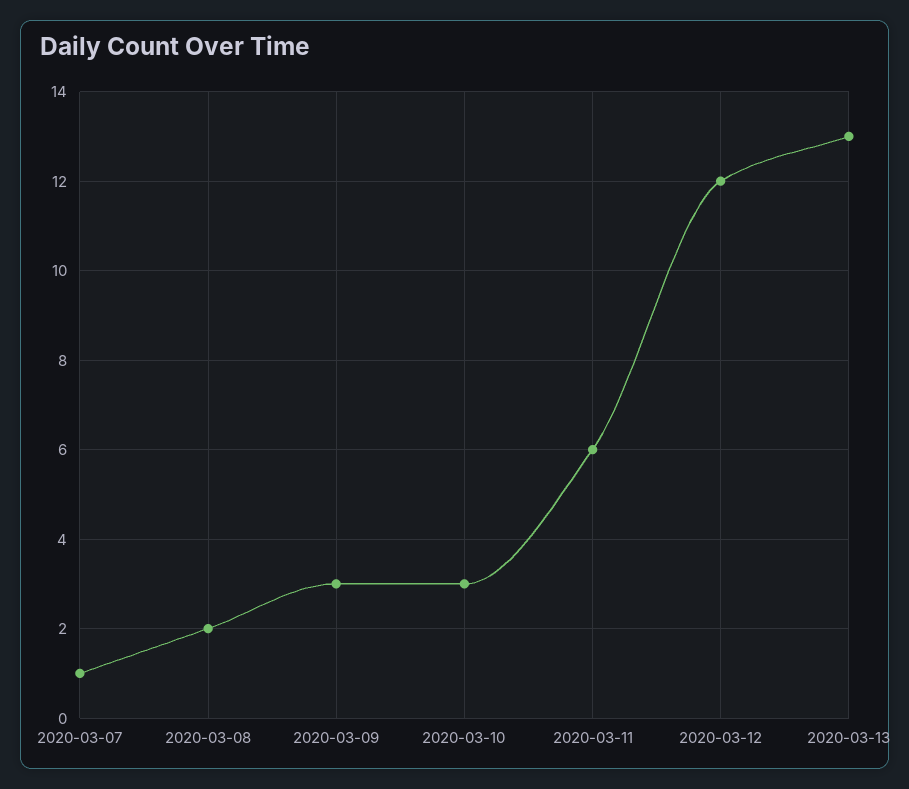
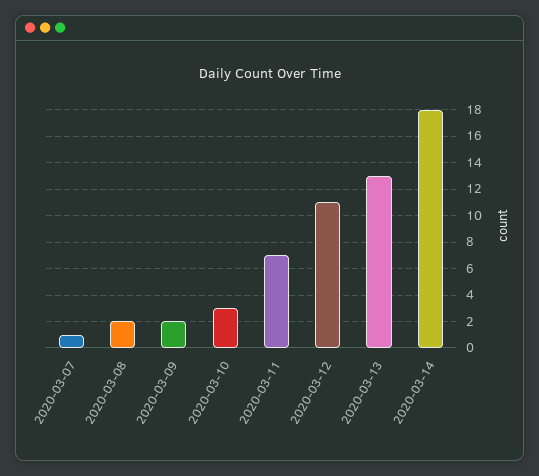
2020-03-09: 3 -> 2
2020-03-11: 6 -> 7
2020-03-12: 12 -> 11
2020-03-14: none -> 18

